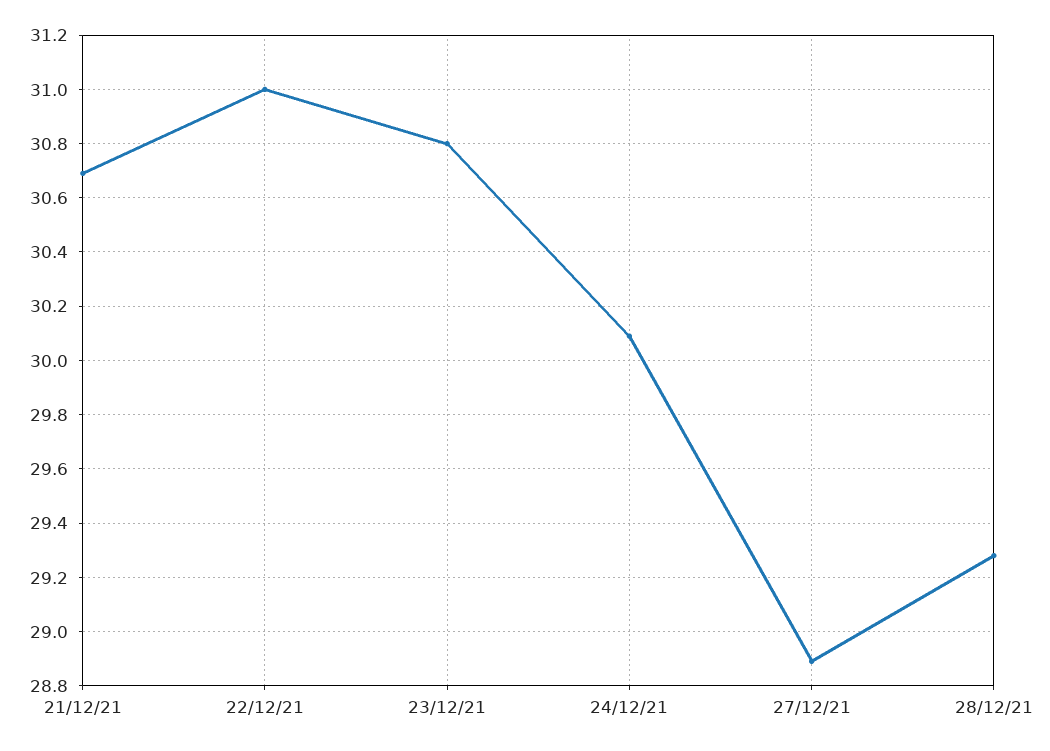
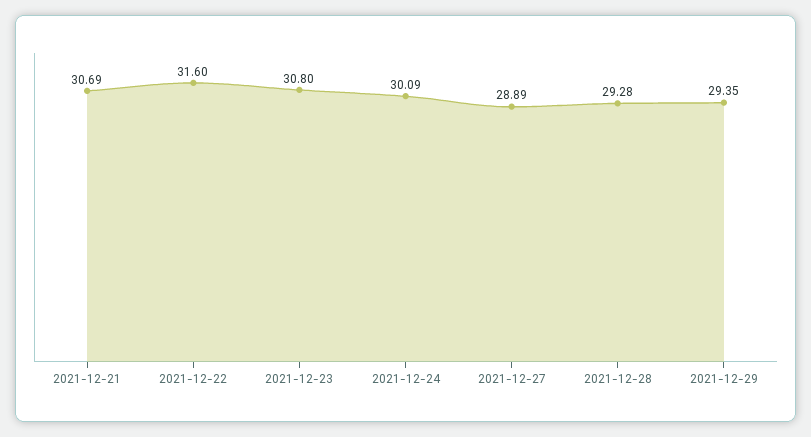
22/12/21: 31 -> 31.6
2021-12-29: none -> 29.35

